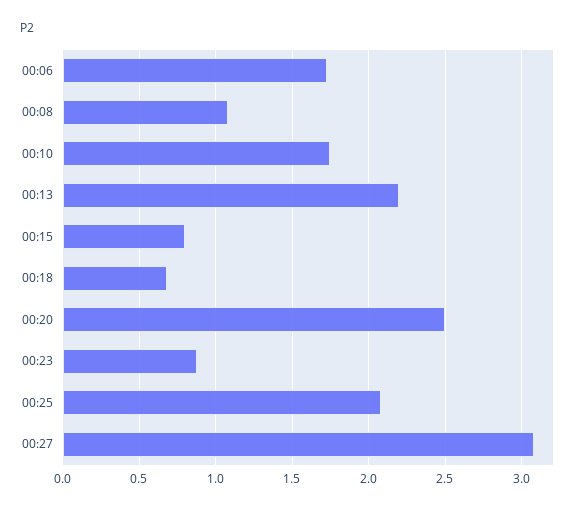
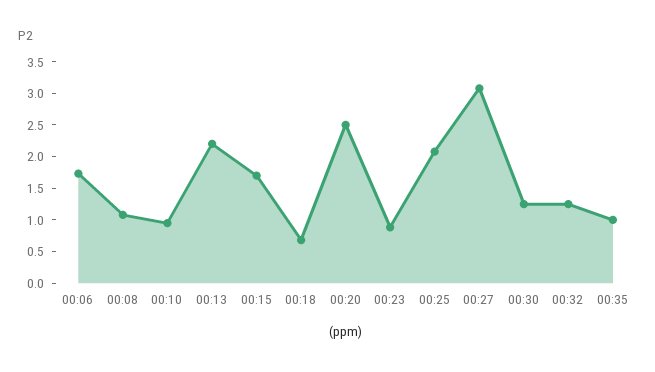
00:10: 1.75 -> 1
00:15: 0.8 -> 1.75
00:30: none -> 1.25
00:32: none -> 1.25
00:35: none -> 1

